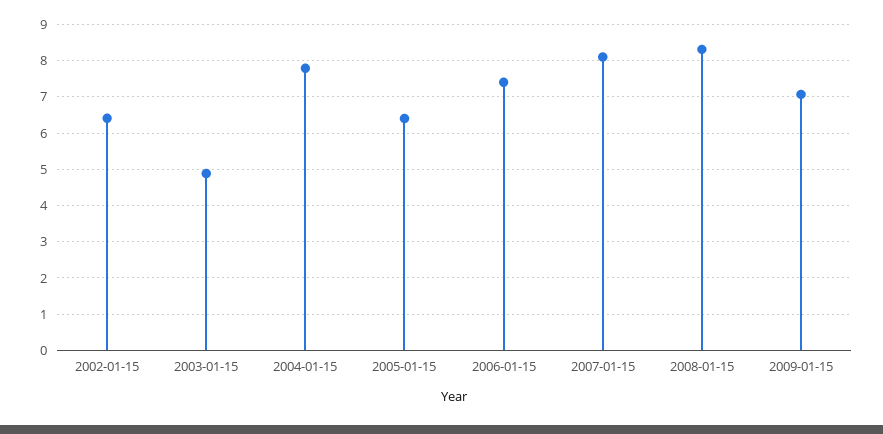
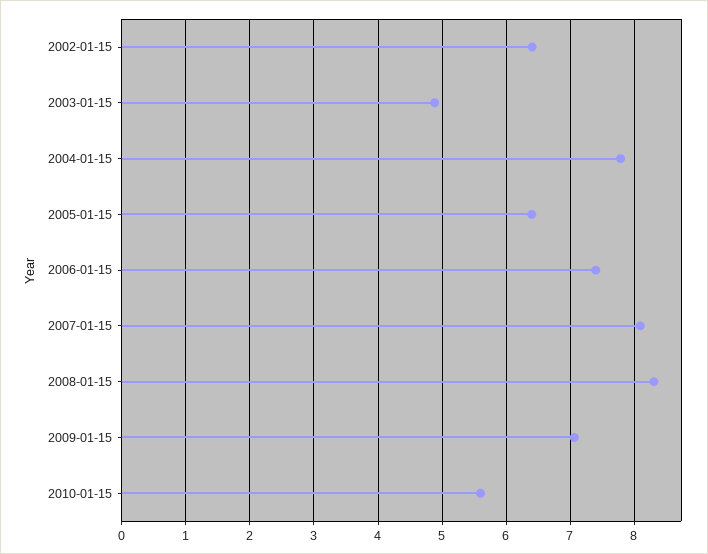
2010-01-15: none -> 5.6

